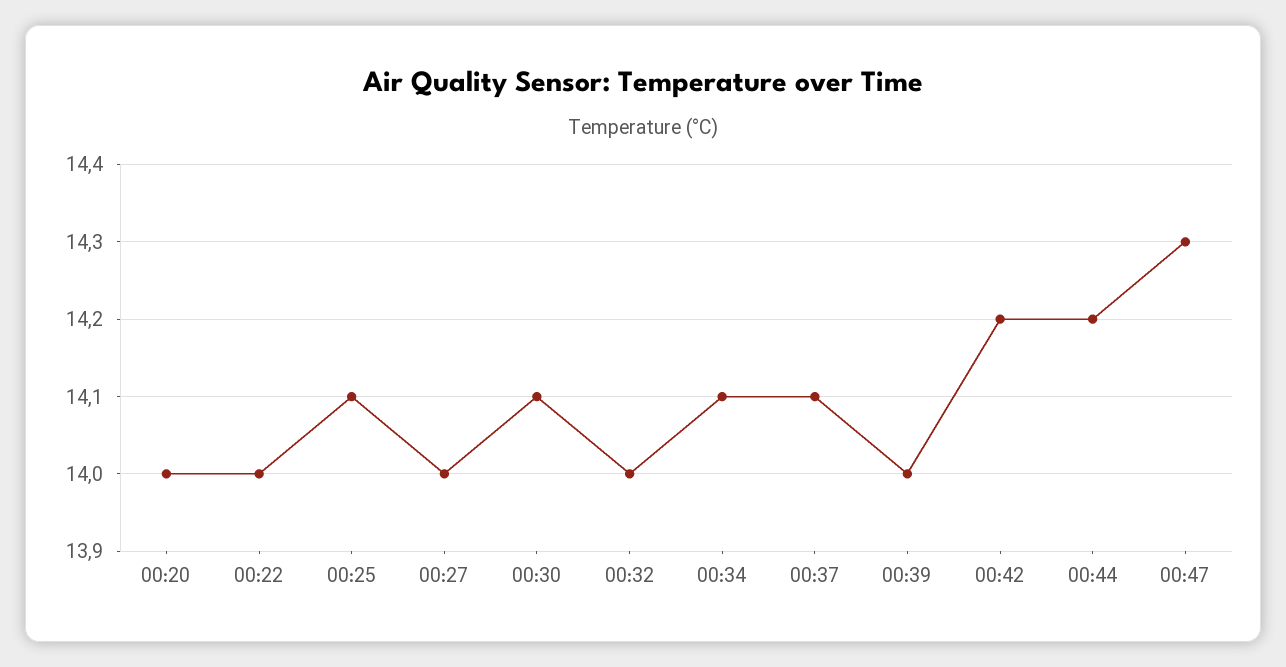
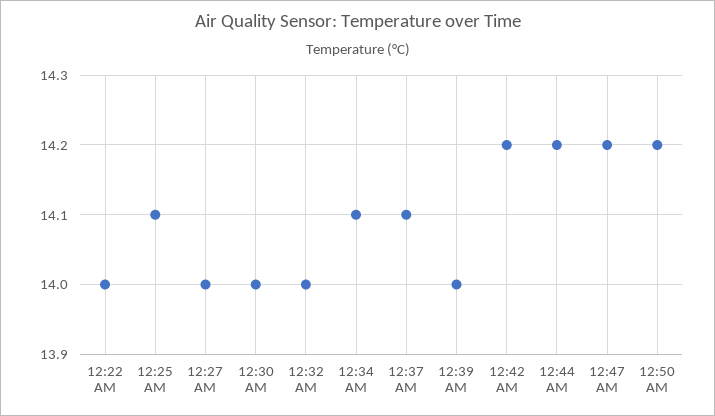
00:20: 14 -> none
00:30: 14.1 -> 14
00:47: 14.3 -> 14.2
12:50 AM: none -> 14.2

